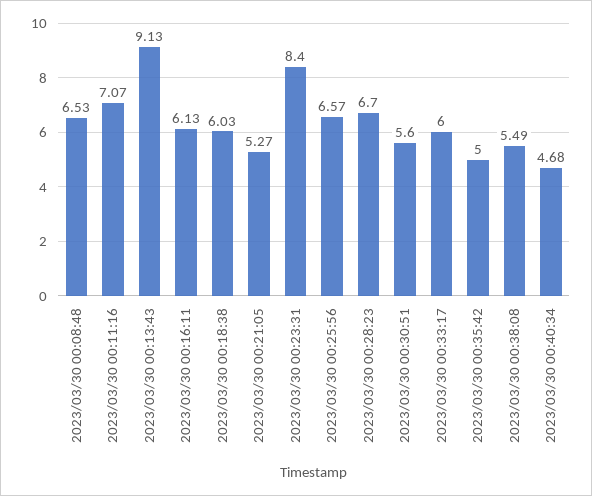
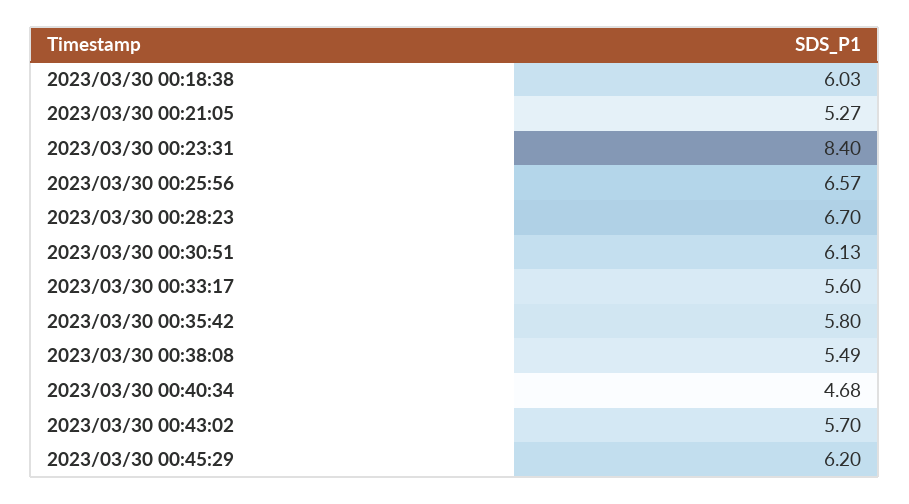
2023/03/30 00:08:48: 6.53 -> none
2023/03/30 00:11:16: 7.07 -> none
2023/03/30 00:13:43: 9.13 -> none
2023/03/30 00:16:11: 6.13 -> none
2023/03/30 00:30:51: 5.6 -> 6.13
2023/03/30 00:33:17: 6 -> 5.6
2023/03/30 00:35:42: 5 -> 5.8
2023/03/30 00:43:02: none -> 5.7
2023/03/30 00:45:29: none -> 6.2

